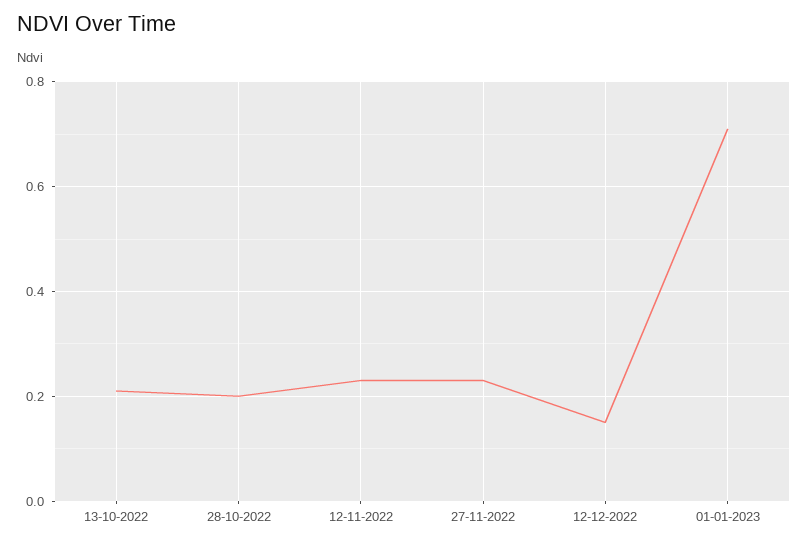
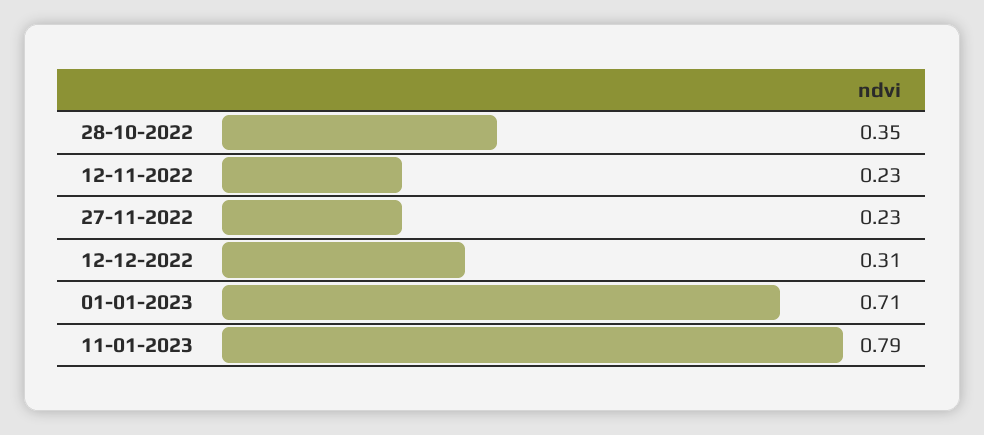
13-10-2022: 0.2 -> none
28-10-2022: 0.2 -> 0.35
12-12-2022: 0.15 -> 0.31
11-01-2023: none -> 0.79

